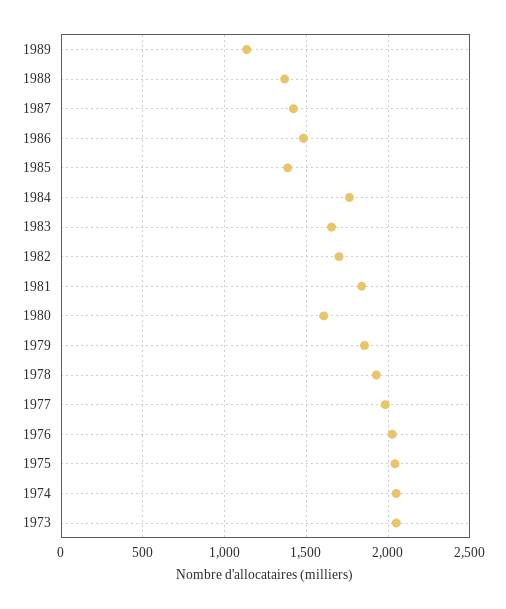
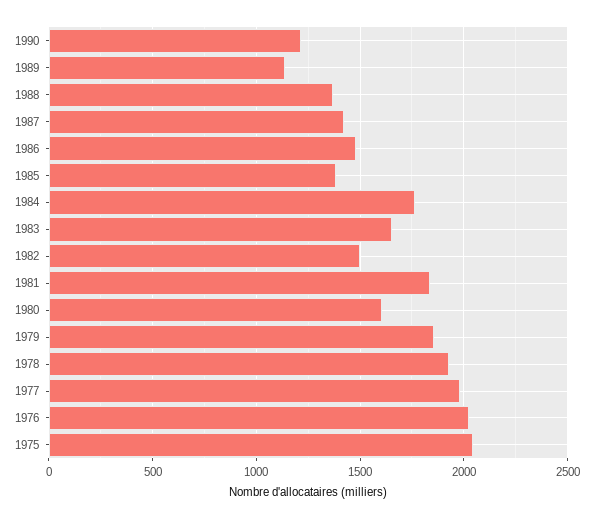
1982: 1700 -> 1500
1974: 2050 -> none
1973: 2050 -> none
1990: none -> 1200

